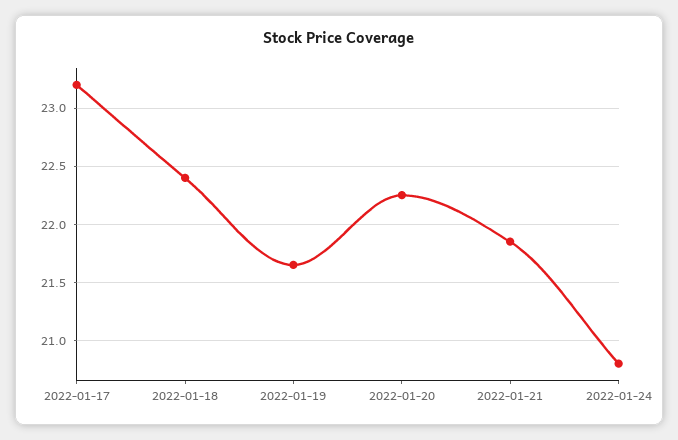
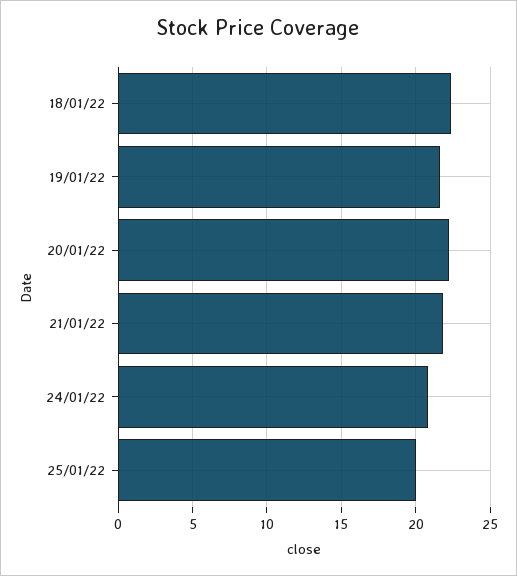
2022-01-17: 23.2 -> none
25/01/22: none -> 20

